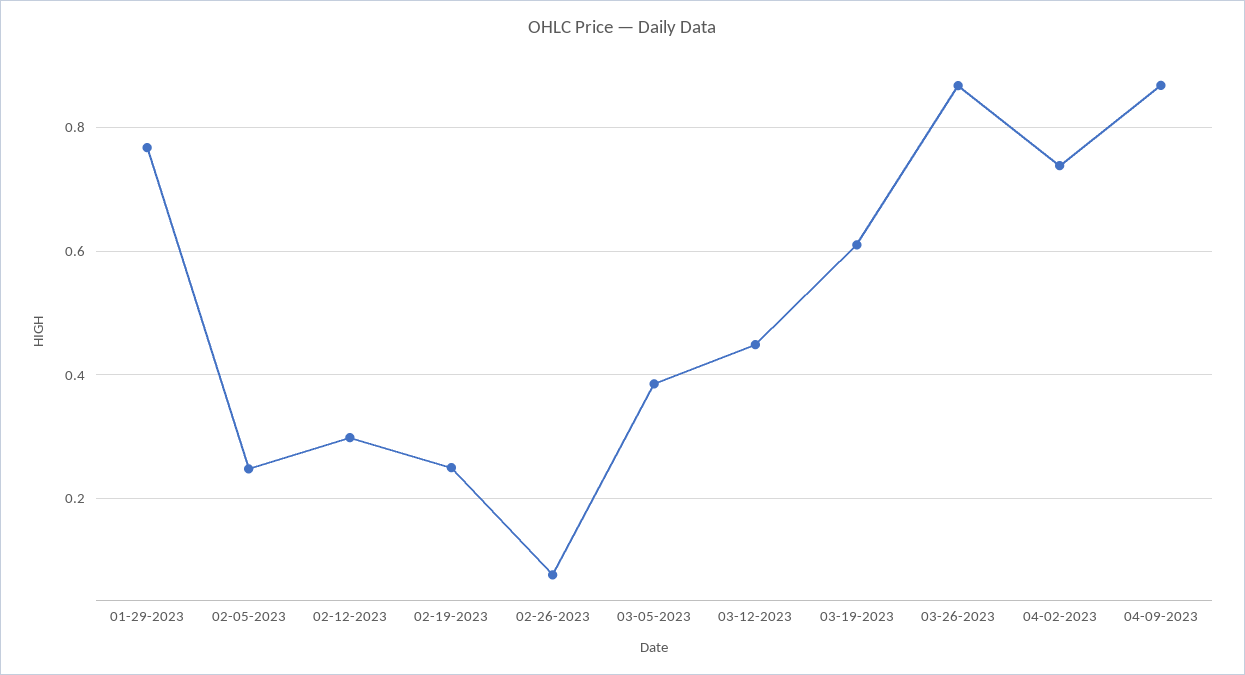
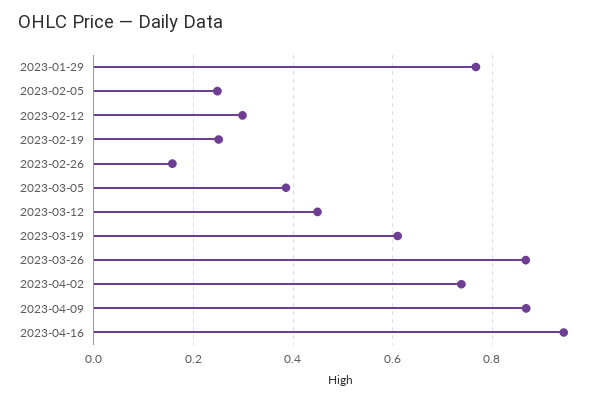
02-26-2023: 0.08 -> 0.16
2023-04-16: none -> 0.94

